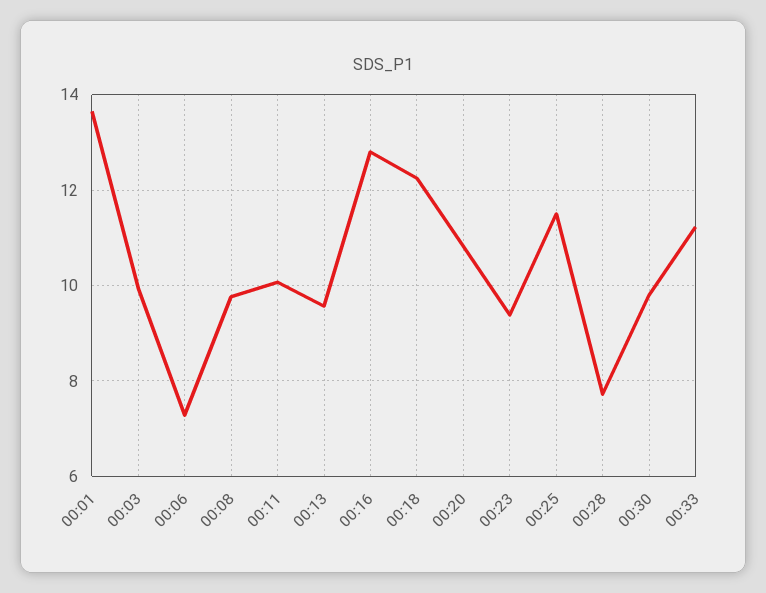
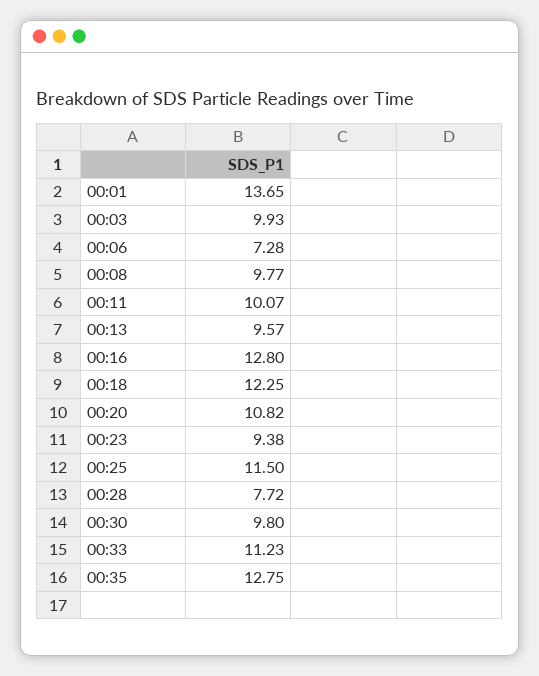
00:35: none -> 12.75

